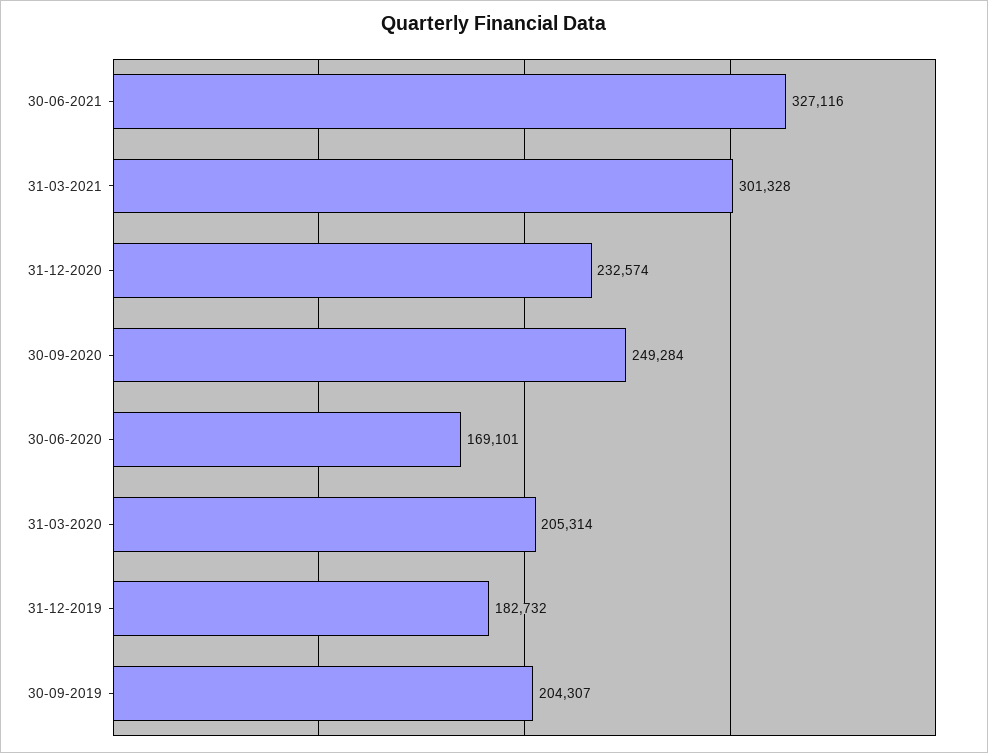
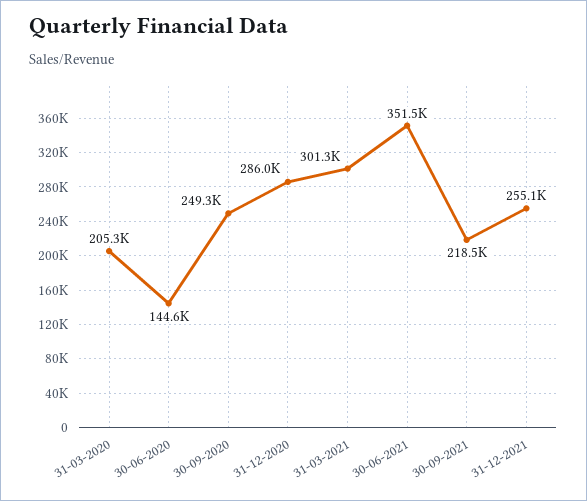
30-06-2021: 327116 -> 351500
31-12-2020: 232574 -> 286000
30-06-2020: 169101 -> 144600
31-12-2019: 182732 -> none
30-09-2019: 204307 -> none
30-09-2021: none -> 218500
31-12-2021: none -> 255100

